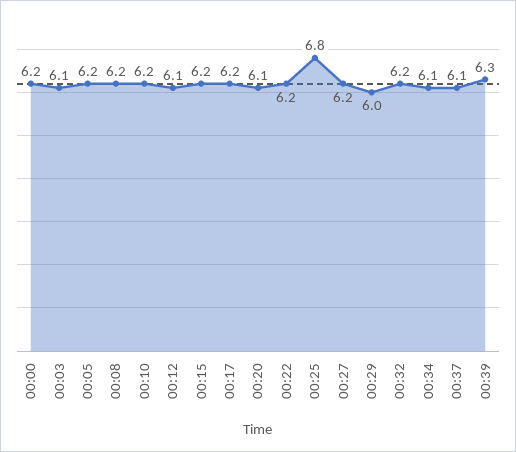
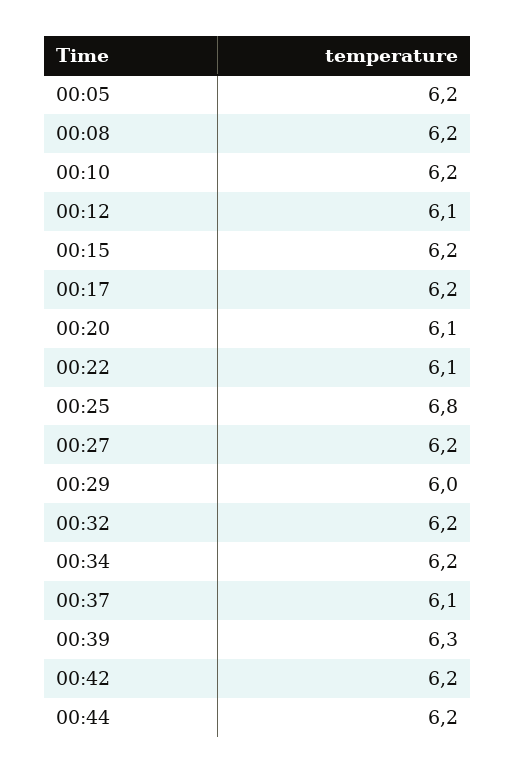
00:00: 6.2 -> none
00:03: 6.1 -> none
00:22: 6.2 -> 6.1
00:34: 6.1 -> 6.2
00:42: none -> 6.2
00:44: none -> 6.2

